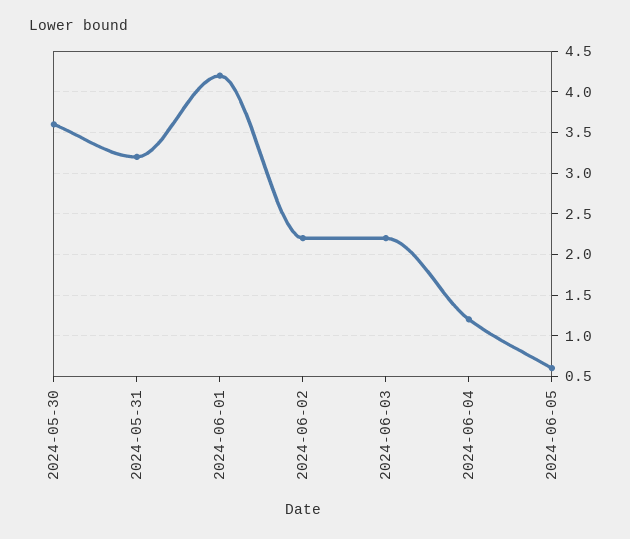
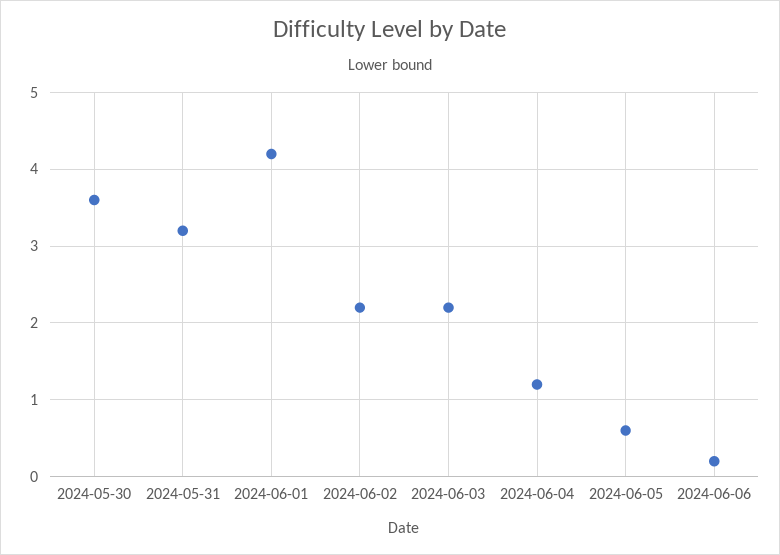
2024-06-06: none -> 0.2

